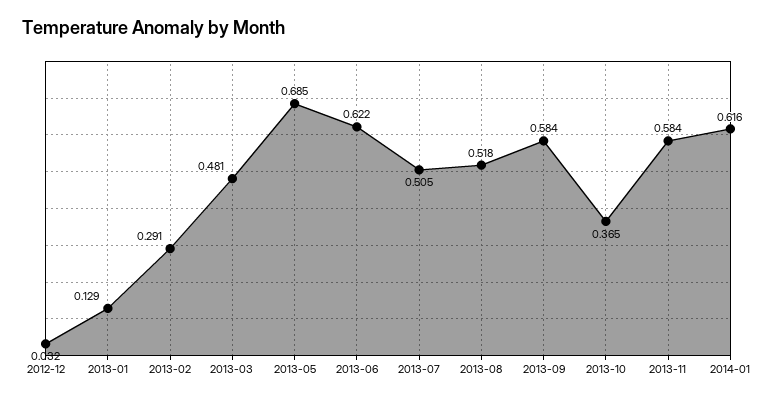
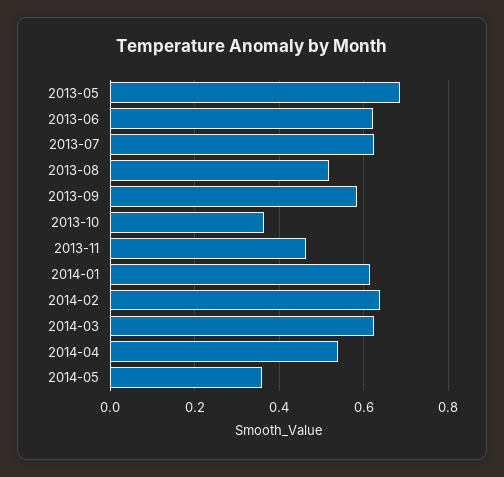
2012-12: 0.032 -> none
2013-01: 0.129 -> none
2013-02: 0.291 -> none
2013-03: 0.481 -> none
2013-07: 0.505 -> 0.62
2013-11: 0.584 -> 0.46
2014-02: none -> 0.64
2014-03: none -> 0.62
2014-04: none -> 0.54
2014-05: none -> 0.36

